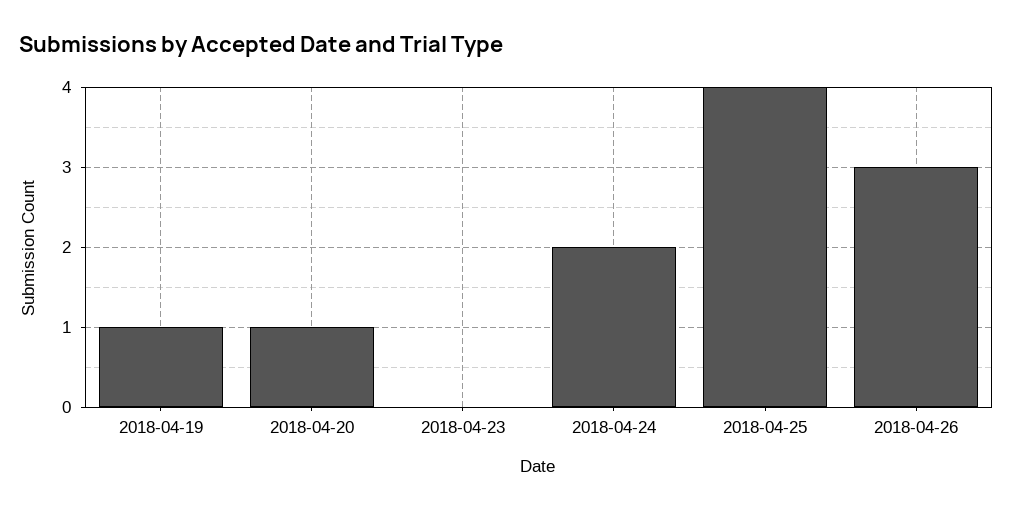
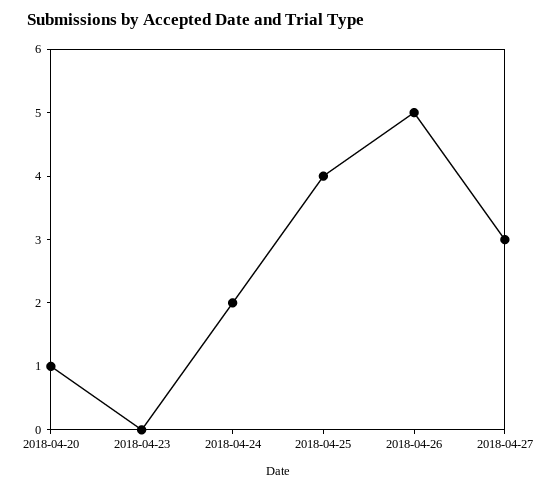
2018-04-19: 1 -> none
2018-04-26: 3 -> 5
2018-04-27: none -> 3

